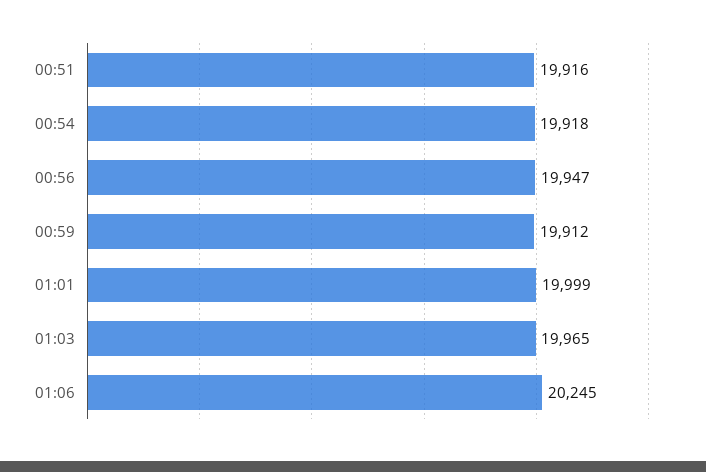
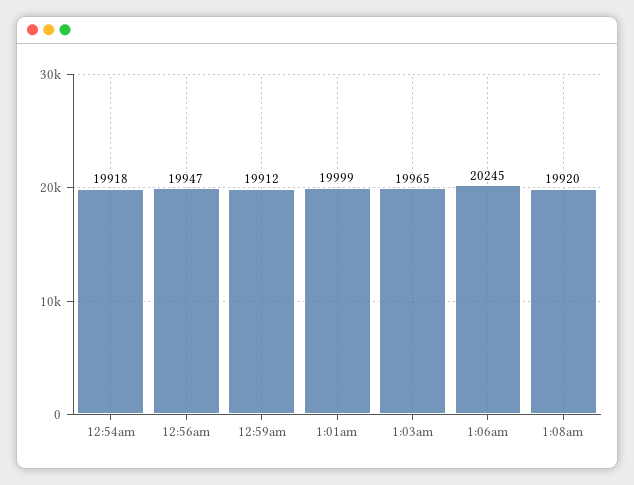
00:51: 19916 -> none
1:08am: none -> 19920

